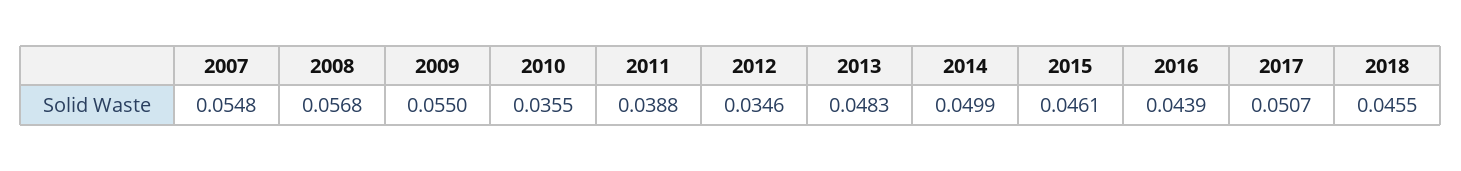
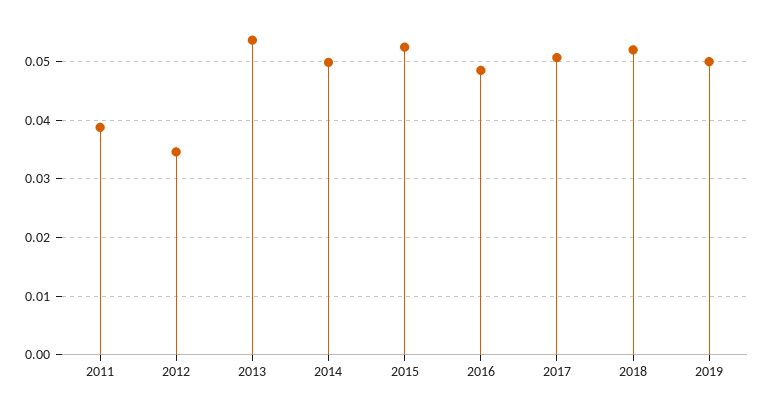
2007: 0.0548 -> none
2008: 0.0568 -> none
2009: 0.055 -> none
2010: 0.0355 -> none
2013: 0.0483 -> 0.054
2015: 0.0461 -> 0.052
2016: 0.0439 -> 0.048
2018: 0.0455 -> 0.052
2019: none -> 0.05

